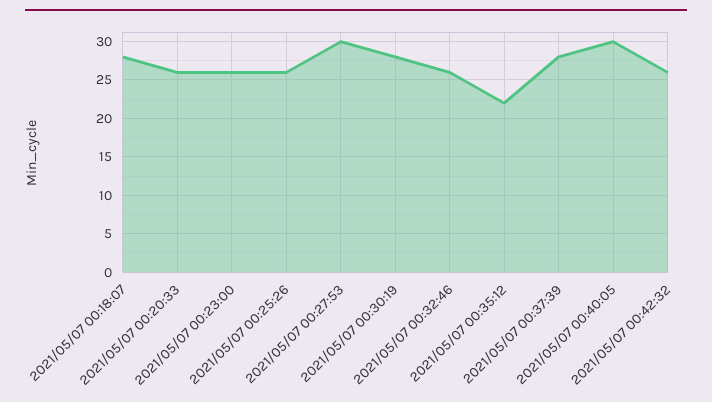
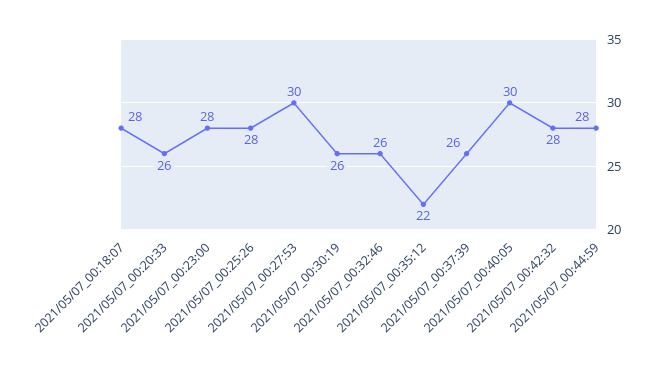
2021/05/07 00:23:00: 26 -> 28
2021/05/07 00:25:26: 26 -> 28
2021/05/07 00:30:19: 28 -> 26
2021/05/07 00:37:39: 28 -> 26
2021/05/07 00:42:32: 26 -> 28
2021/05/07_00:44:59: none -> 28

